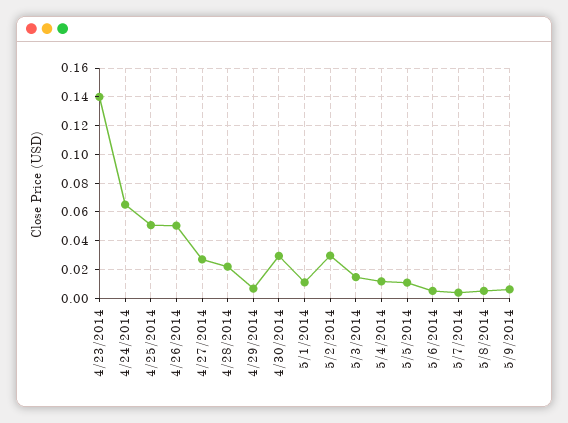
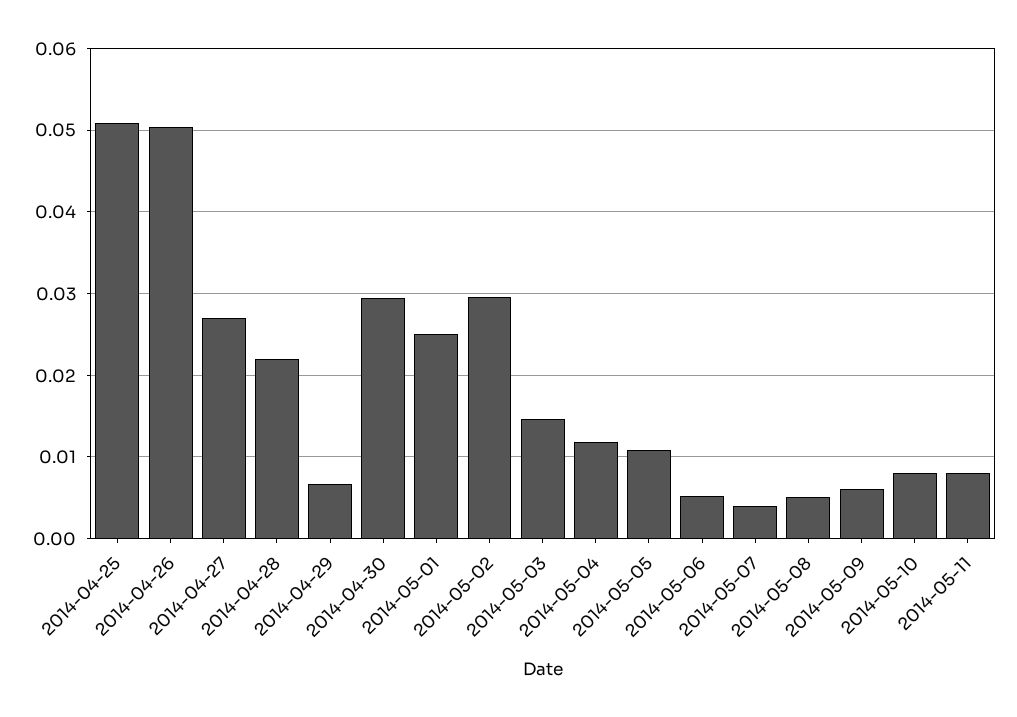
4/23/2014: 0.14 -> none
4/24/2014: 0.065 -> none
5/1/2014: 0.01 -> 0.025
2014-05-10: none -> 0.008
2014-05-11: none -> 0.008

